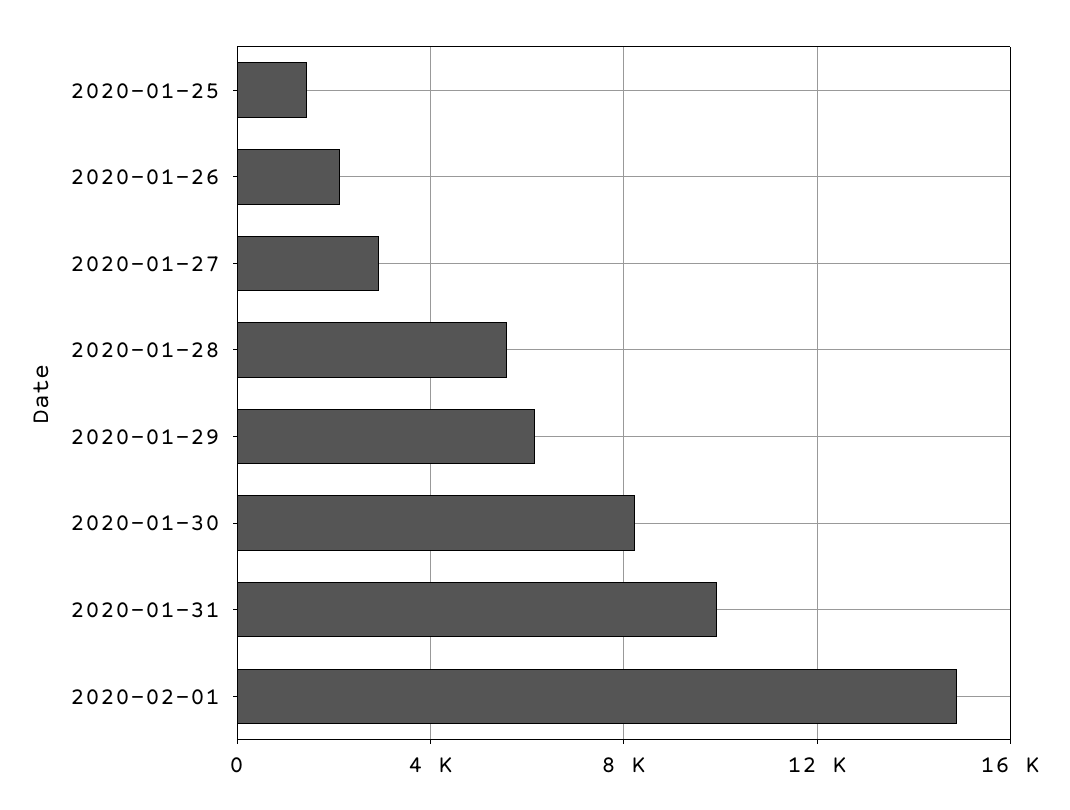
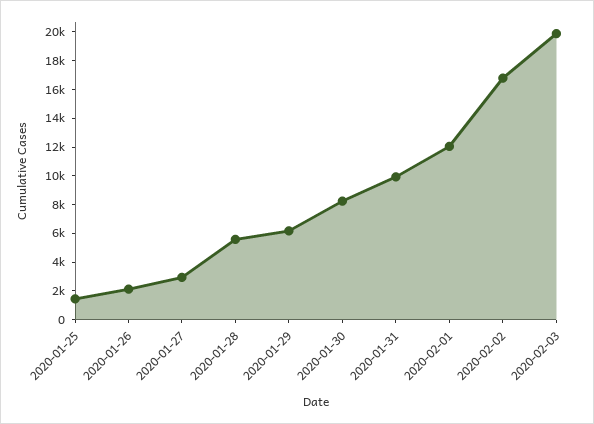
2020-02-01: 15000 -> 12000
2020-02-02: none -> 17000
2020-02-03: none -> 20000

